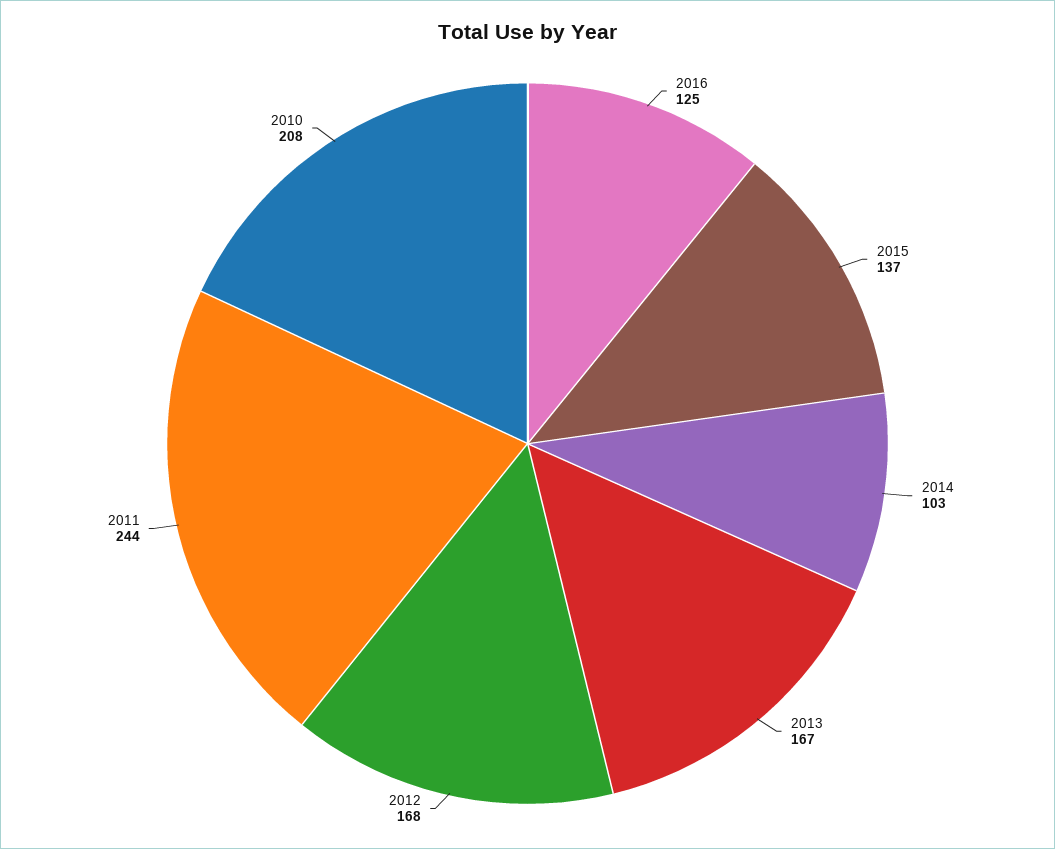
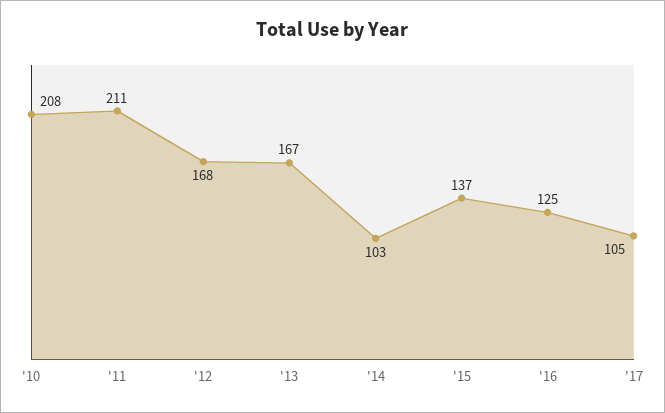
2011: 244 -> 211
'17: none -> 105

